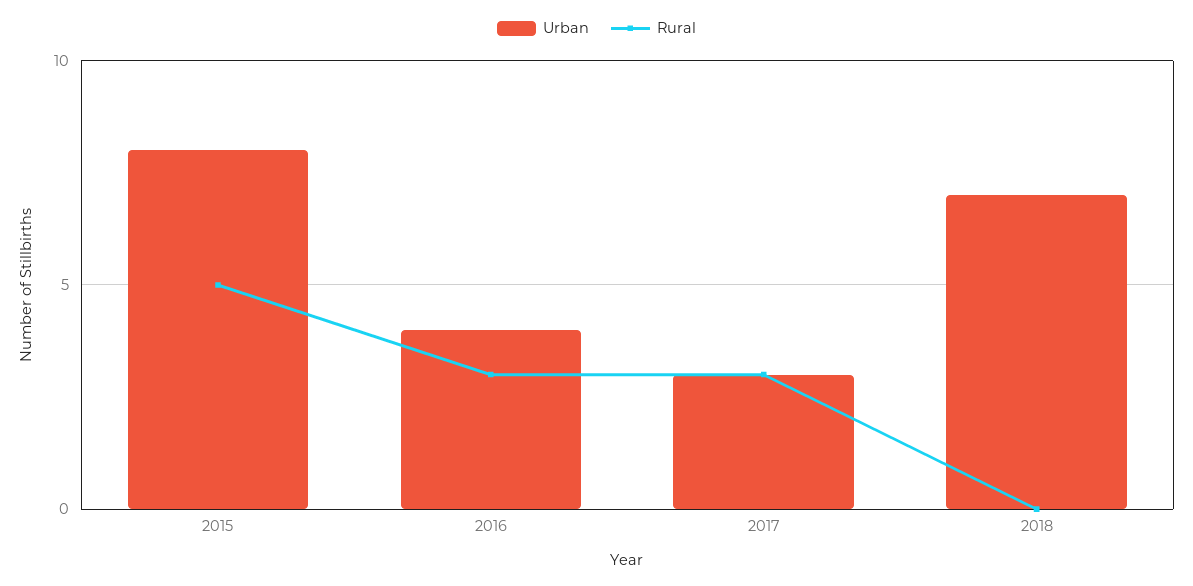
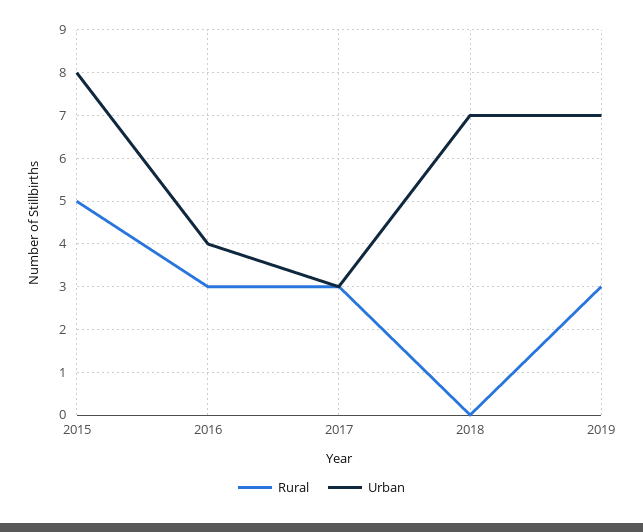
Rural, 2019: none -> 3
Urban, 2019: none -> 7

